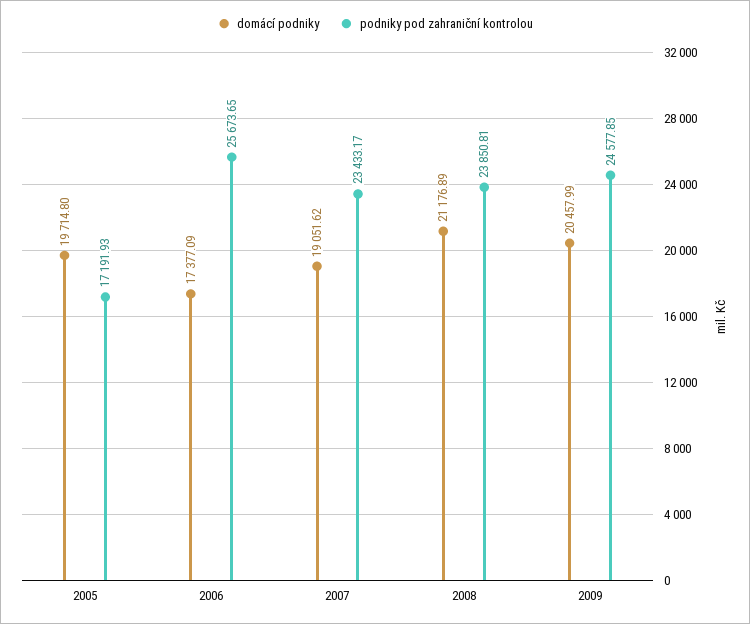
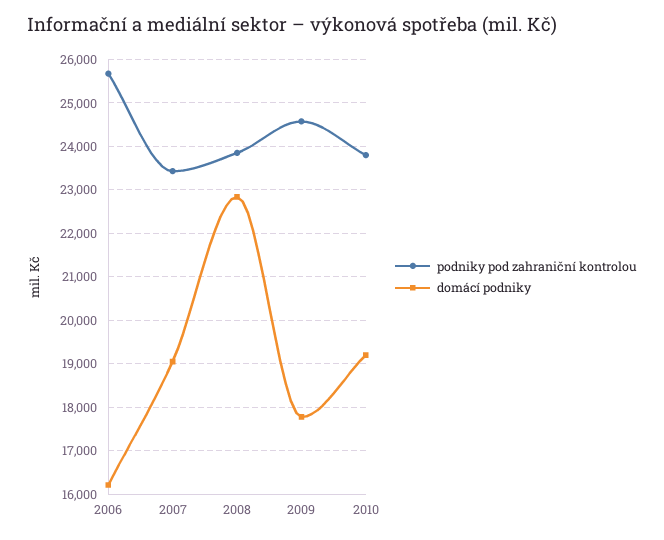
domácí podniky, 2005: 19714.8 -> none
podniky pod zahraniční kontrolou, 2005: 17191.93 -> none
domácí podniky, 2006: 17377.09 -> 16200
domácí podniky, 2008: 21176.89 -> 22800
domácí podniky, 2009: 20457.99 -> 17800
podniky pod zahraniční kontrolou, 2010: none -> 23800
domácí podniky, 2010: none -> 19200

